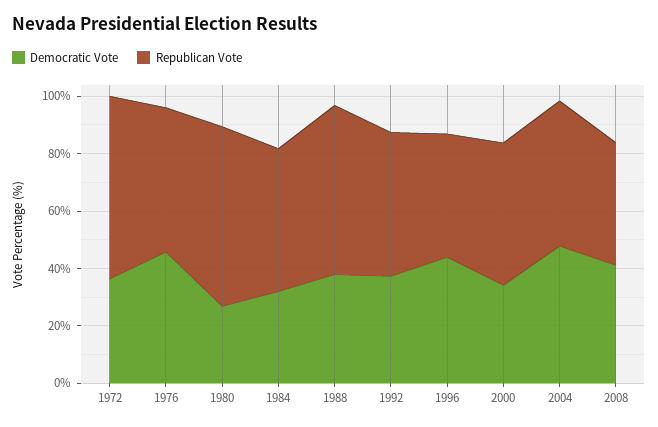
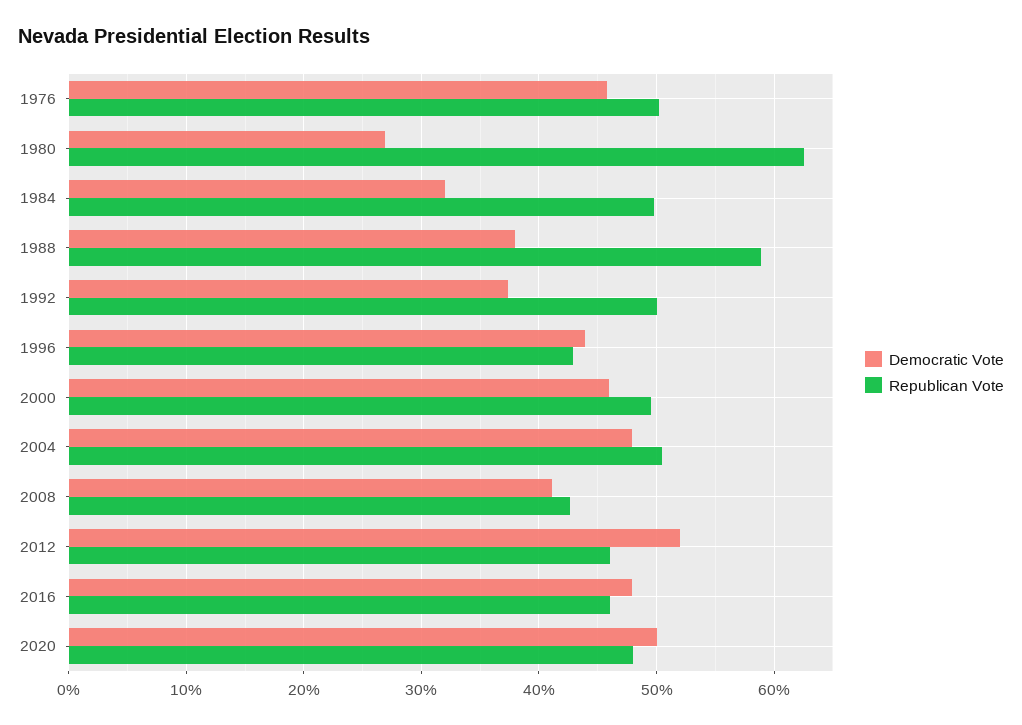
Democratic Vote, 1972: 35 -> none
Republican Vote, 1972: 65 -> none
Democratic Vote, 2000: 35 -> 46
Democratic Vote, 2012: none -> 52
Republican Vote, 2012: none -> 46
Democratic Vote, 2016: none -> 48
Republican Vote, 2016: none -> 46
Democratic Vote, 2020: none -> 50
Republican Vote, 2020: none -> 48

